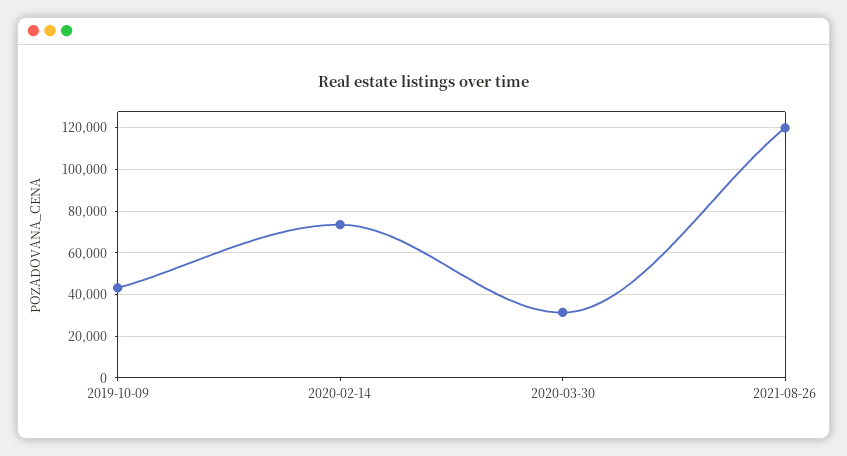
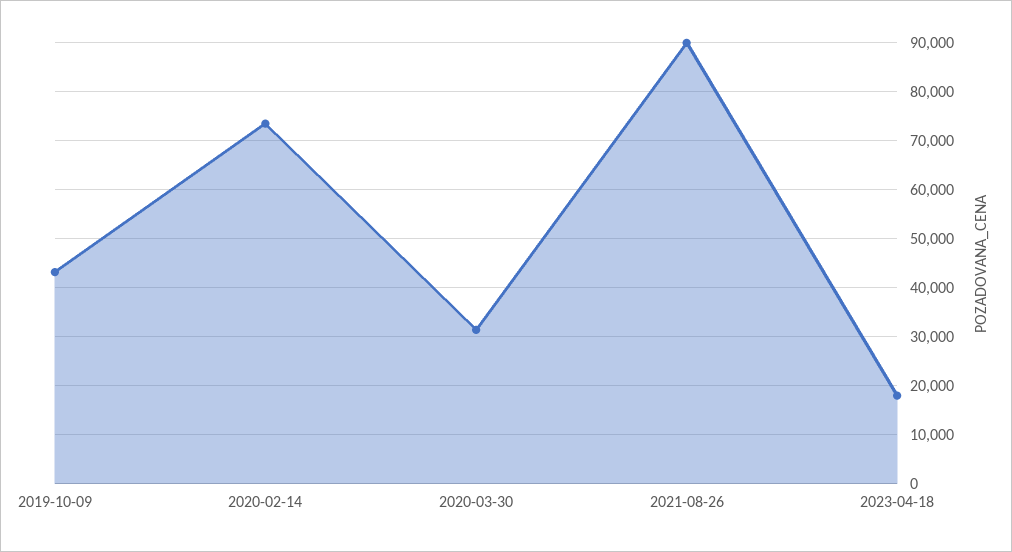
2021-08-26: 120000 -> 90000
2023-04-18: none -> 18000

